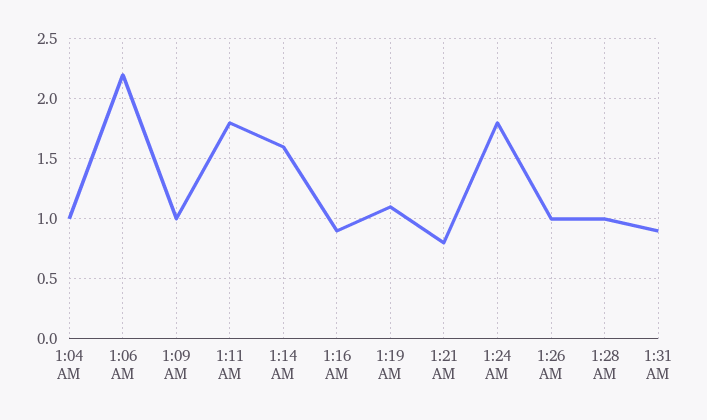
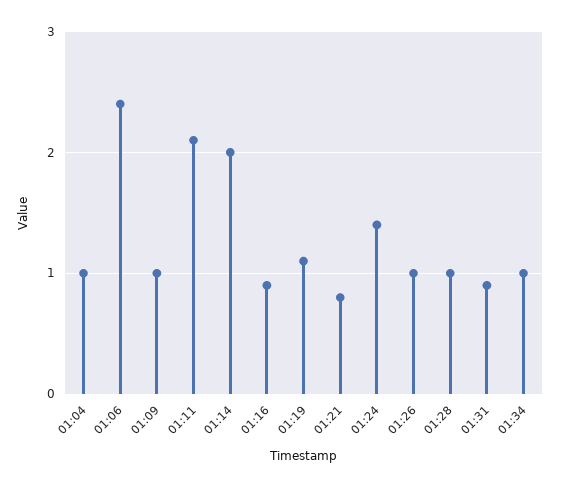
1:06 AM: 2.2 -> 2.4
1:11 AM: 1.8 -> 2.1
1:14 AM: 1.6 -> 2
1:24 AM: 1.8 -> 1.4
01:34: none -> 1

